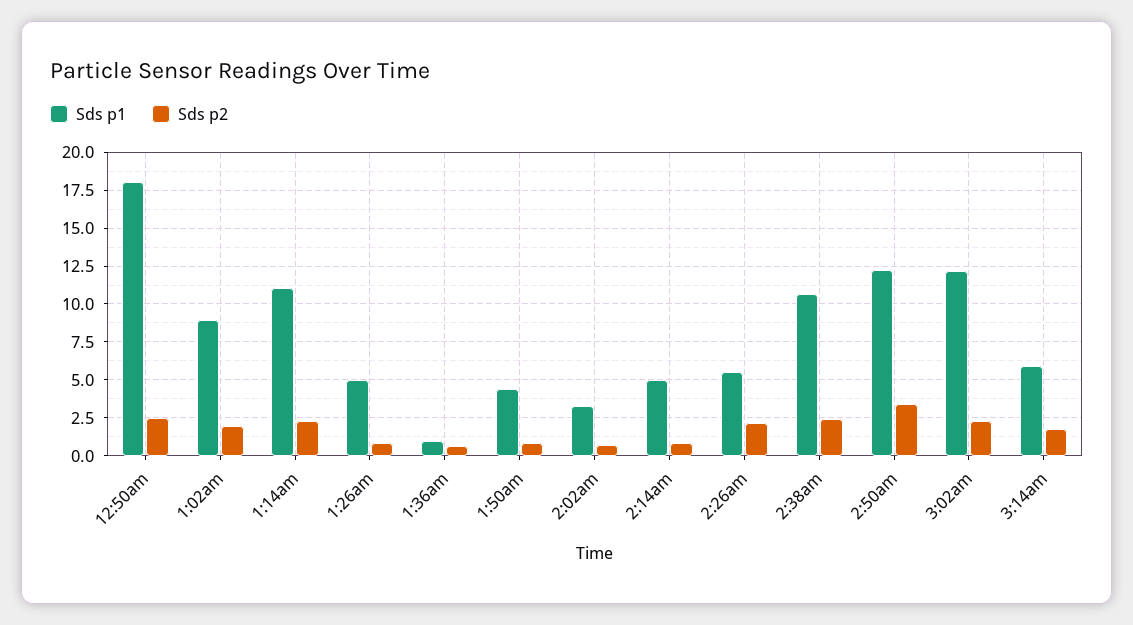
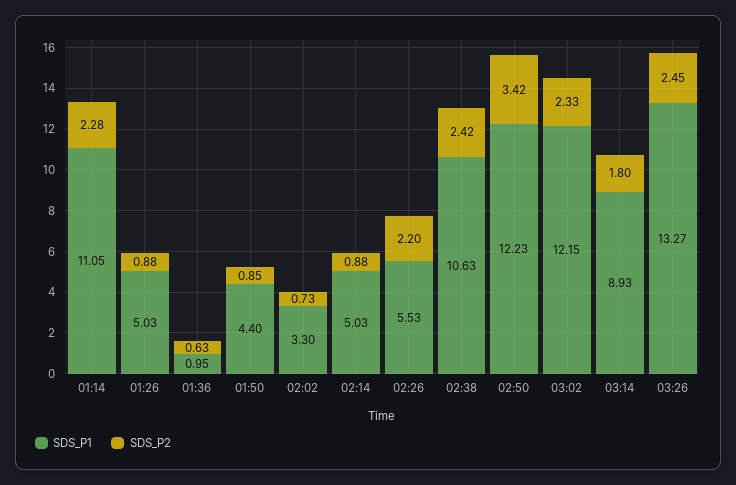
Sds p1, 12:50am: 18 -> none
Sds p2, 12:50am: 2.5 -> none
Sds p1, 1:02am: 9 -> none
Sds p2, 1:02am: 2 -> none
Sds p1, 3:14am: 6 -> 8.93
Sds p1, 03:26: none -> 13.27
Sds p2, 03:26: none -> 2.45

